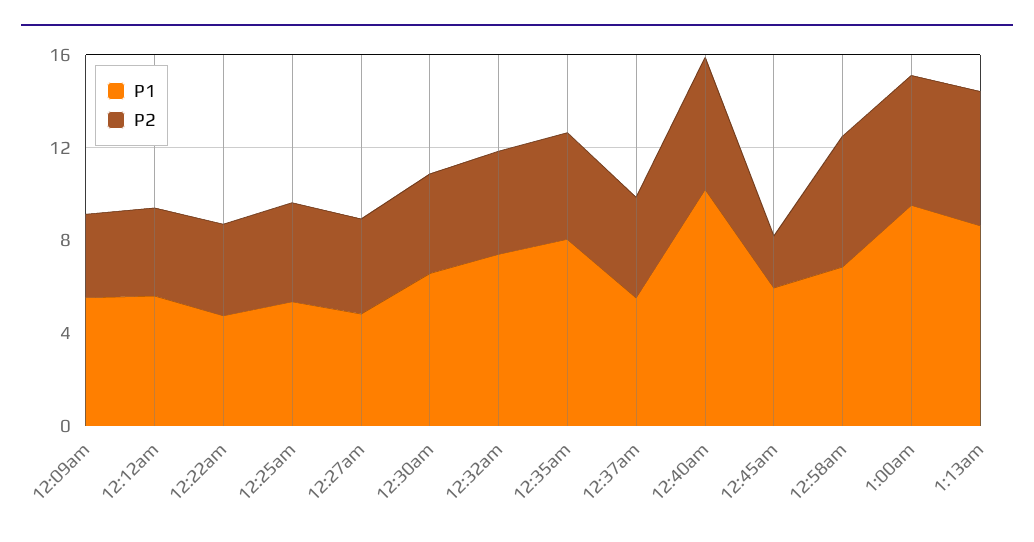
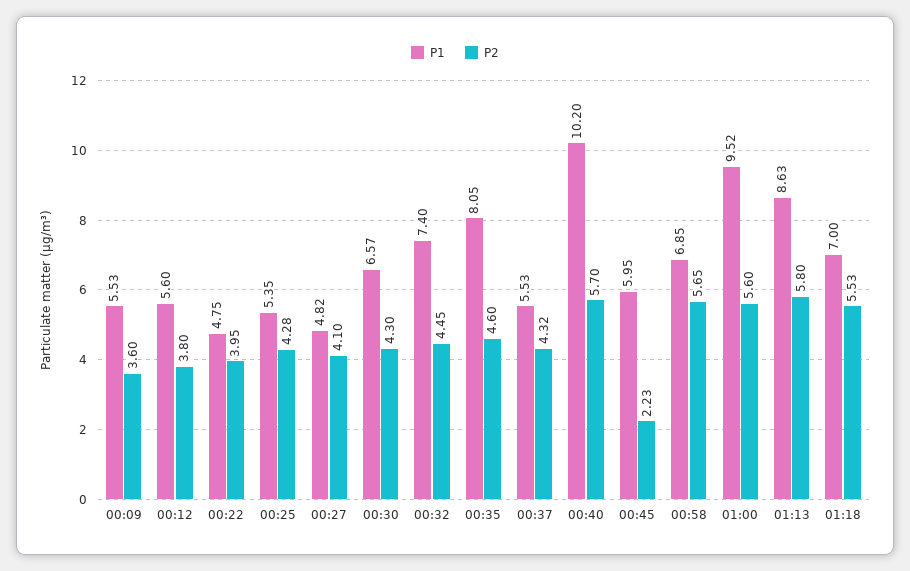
P1, 01:18: none -> 7
P2, 01:18: none -> 5.53

